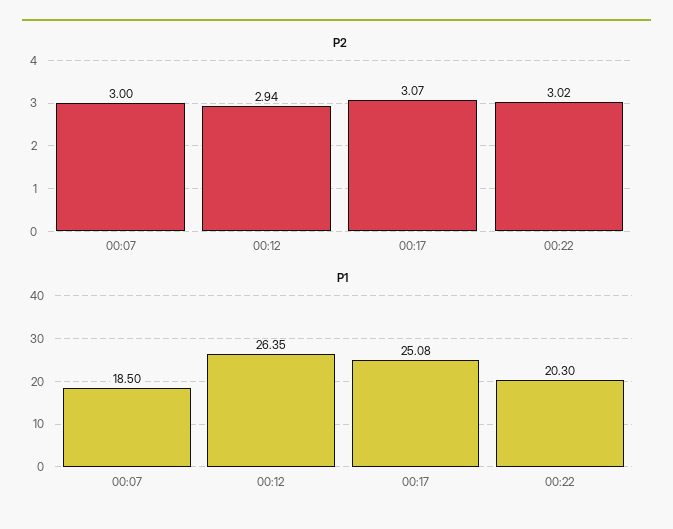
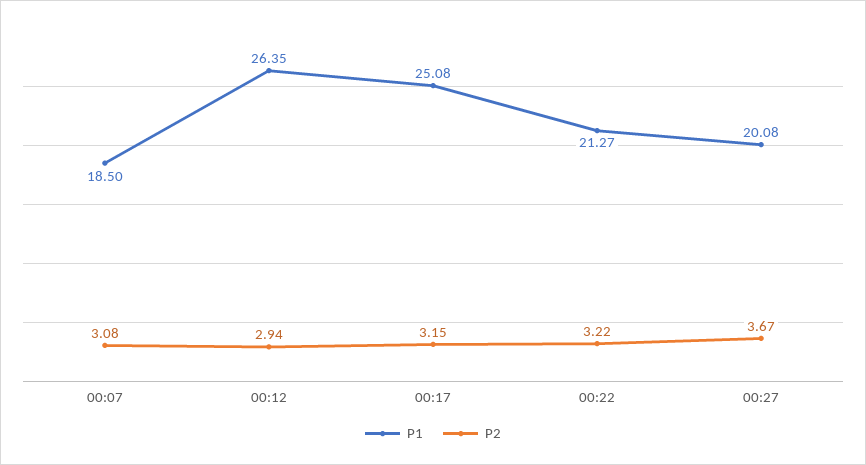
P2, 00:07: 3 -> 3.08
P2, 00:17: 3.07 -> 3.15
P2, 00:22: 3.02 -> 3.22
P1, 00:22: 20.3 -> 21.27
P1, 00:27: none -> 20.08
P2, 00:27: none -> 3.67

